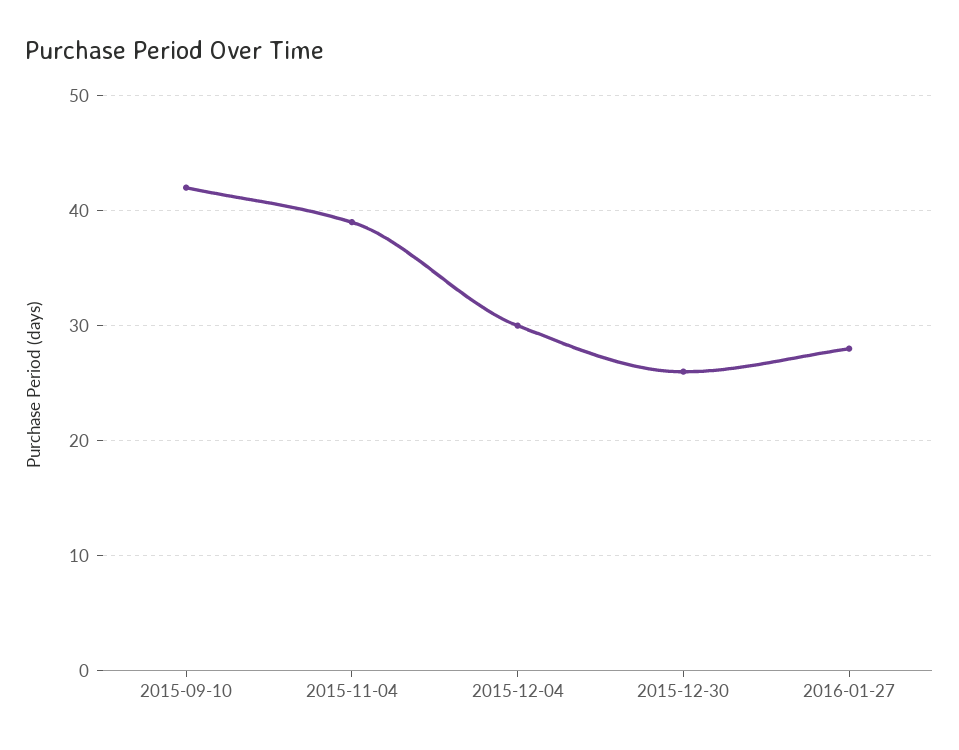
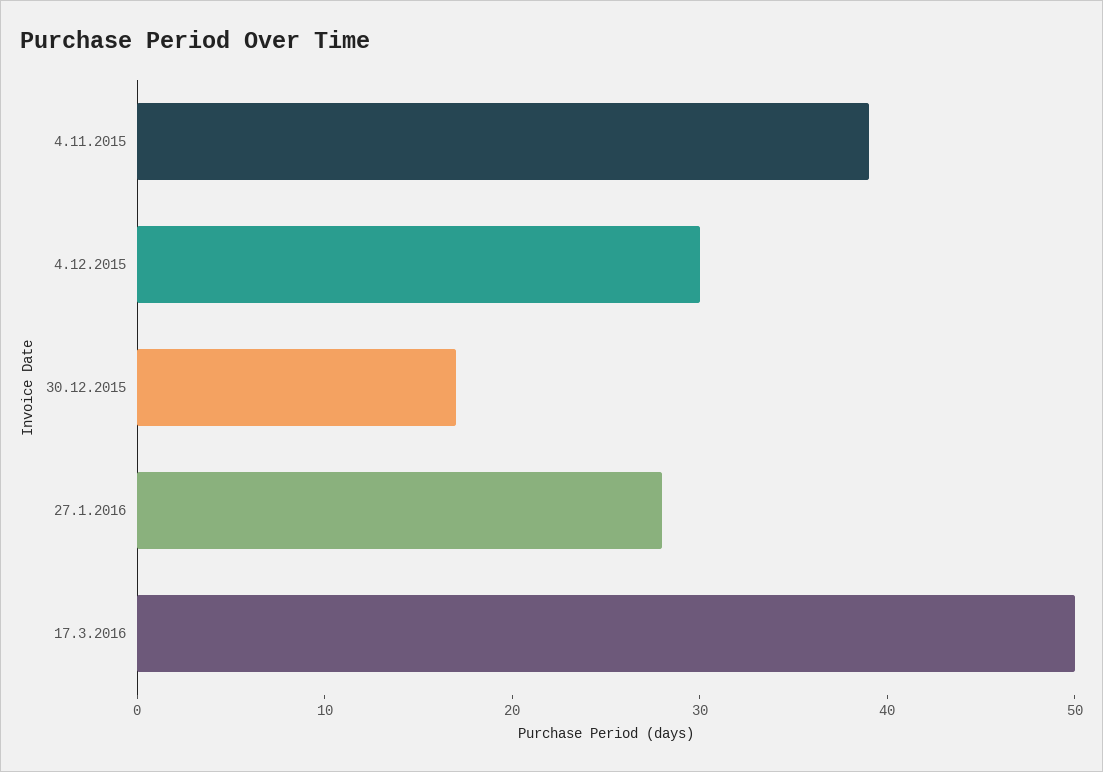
2015-09-10: 42 -> none
2015-12-30: 26 -> 17
17.3.2016: none -> 50

